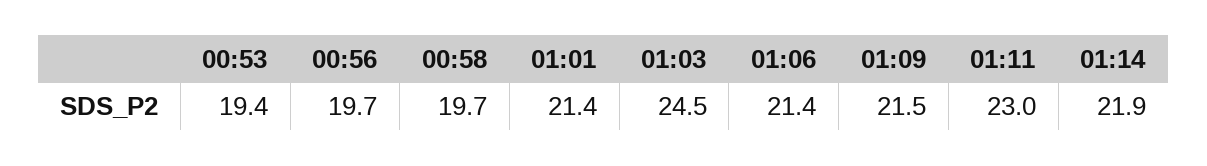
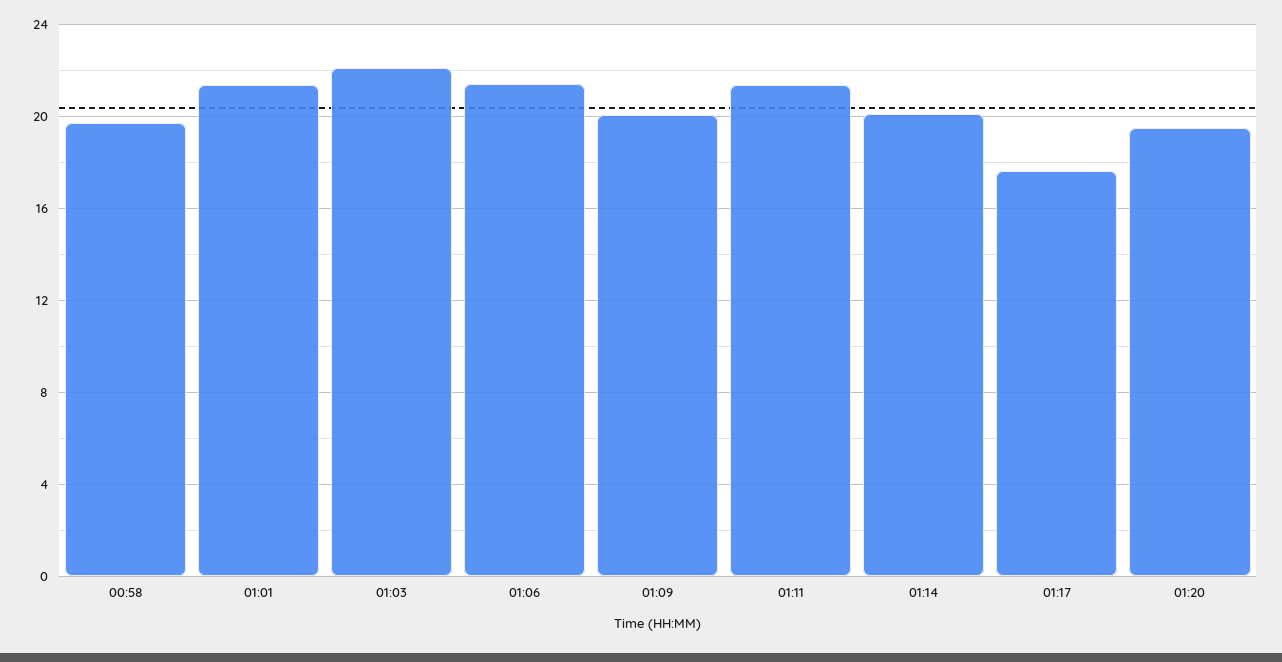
00:53: 19.4 -> none
00:56: 19.7 -> none
01:03: 24.5 -> 22
01:09: 21.5 -> 20
01:11: 23 -> 21.5
01:14: 21.9 -> 20
01:17: none -> 17.5
01:20: none -> 19.5

